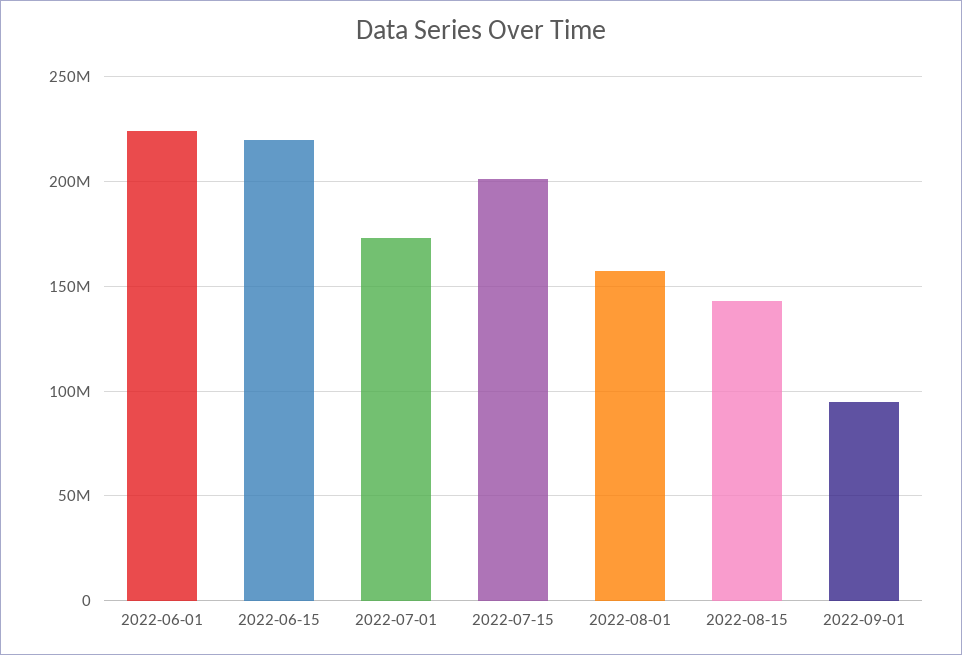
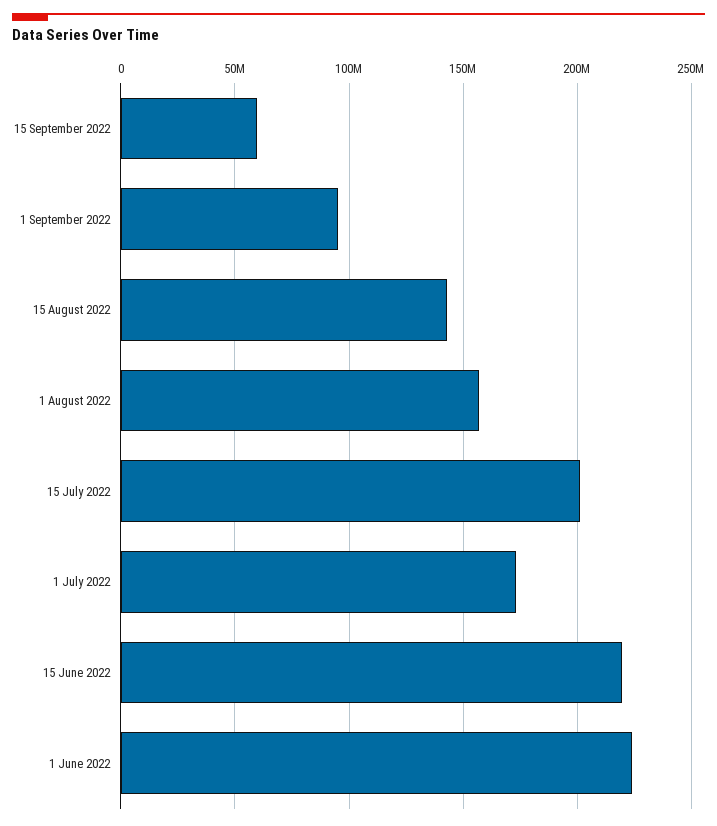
15 September 2022: none -> 60000000

